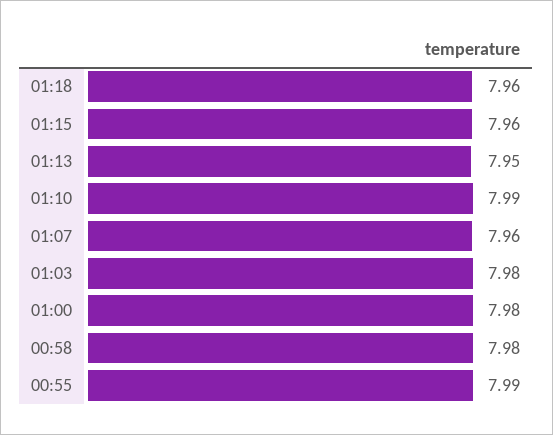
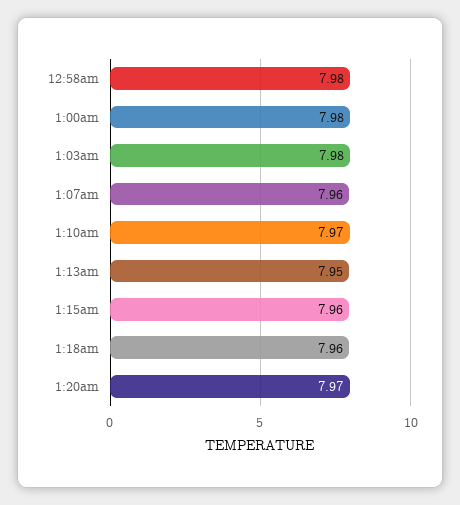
01:10: 7.99 -> 7.97
00:55: 7.99 -> none
1:20am: none -> 7.97

